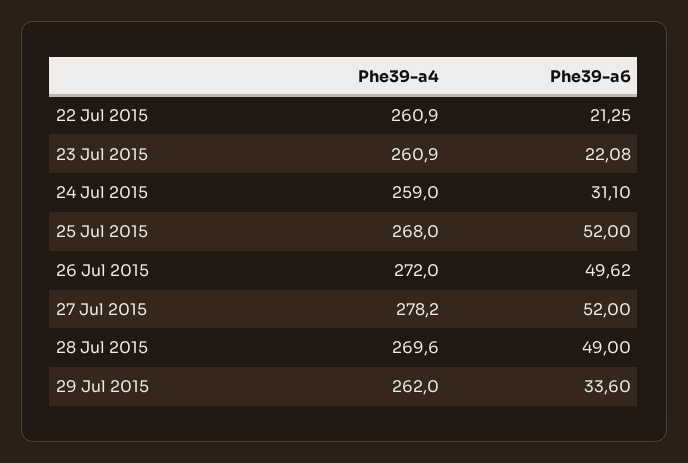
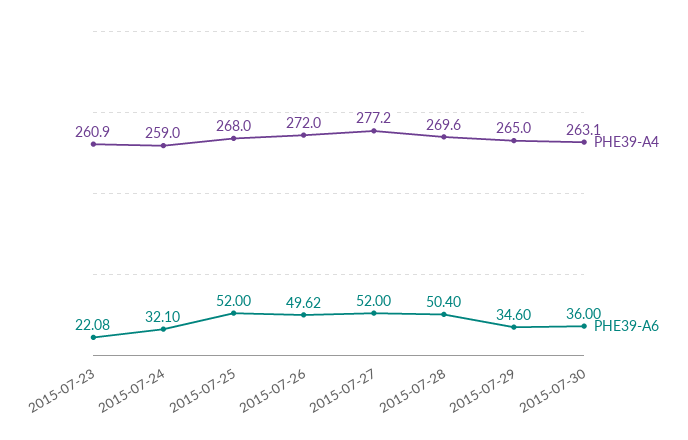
Phe39-a4, 22 Jul 2015: 260.9 -> none
Phe39-a6, 22 Jul 2015: 21.25 -> none
Phe39-a6, 24 Jul 2015: 31.1 -> 32.1
Phe39-a4, 27 Jul 2015: 278.2 -> 277.2
Phe39-a6, 28 Jul 2015: 49 -> 50.4
Phe39-a4, 29 Jul 2015: 262 -> 265
Phe39-a6, 29 Jul 2015: 33.6 -> 34.6
Phe39-a4, 2015-07-30: none -> 263.1
Phe39-a6, 2015-07-30: none -> 36

